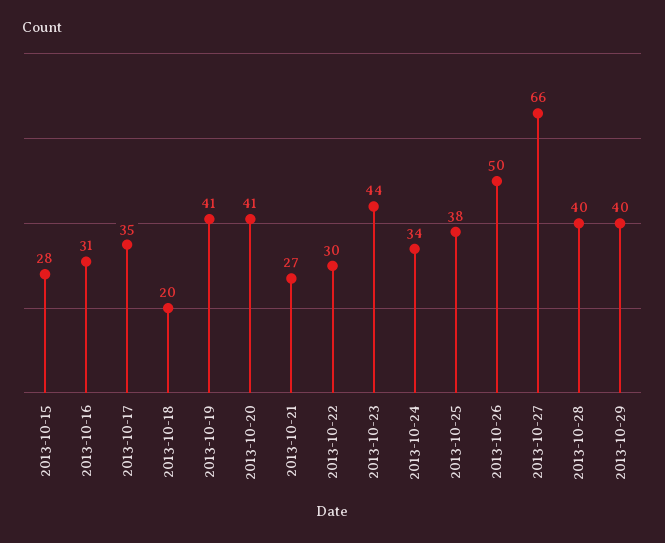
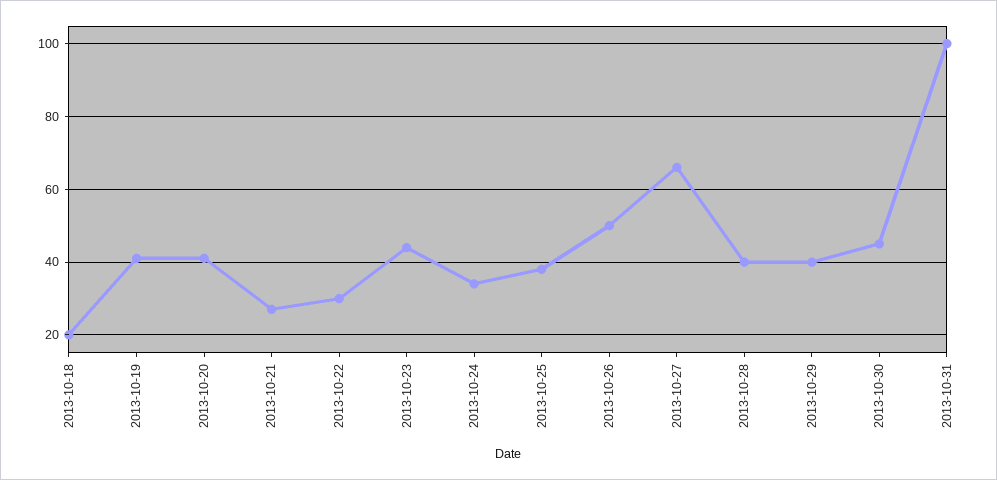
2013-10-15: 28 -> none
2013-10-16: 31 -> none
2013-10-17: 35 -> none
2013-10-30: none -> 45
2013-10-31: none -> 100

